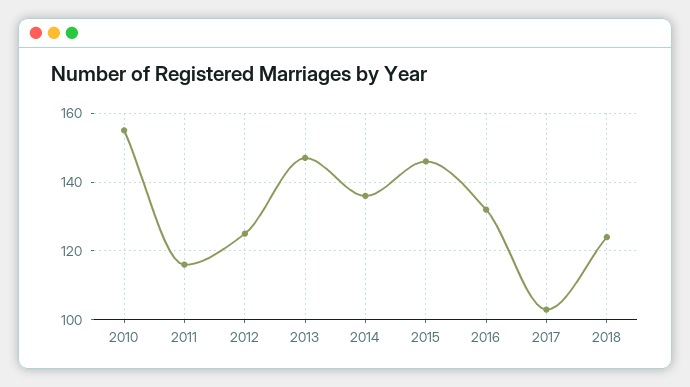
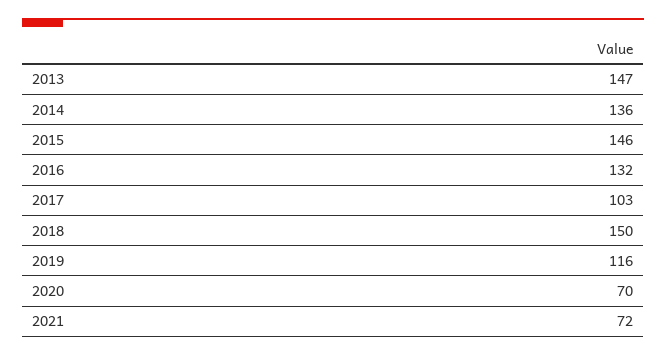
2010: 155 -> none
2011: 115 -> none
2012: 125 -> none
2018: 125 -> 150
2019: none -> 116
2020: none -> 70
2021: none -> 72

